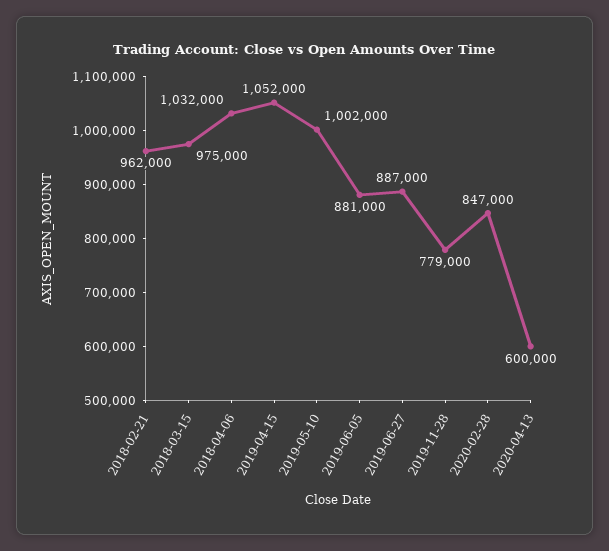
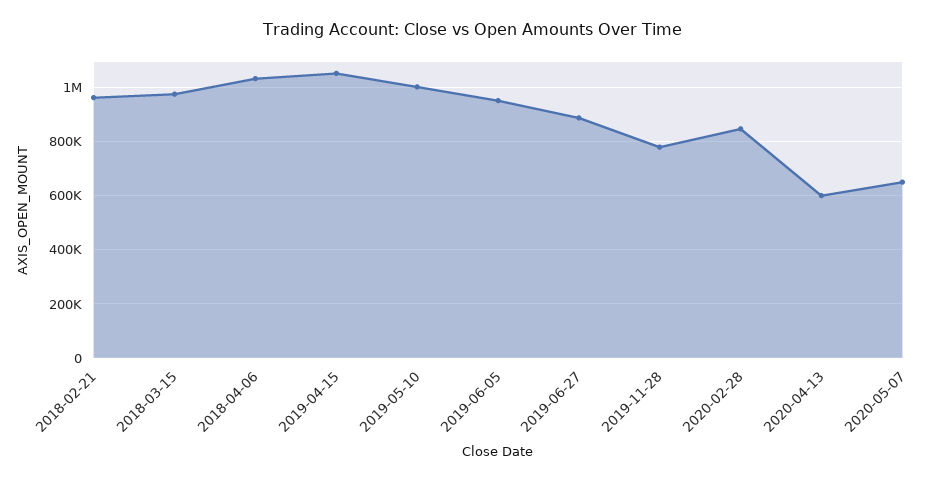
2019-06-05: 881000 -> 950000
2020-05-07: none -> 650000

